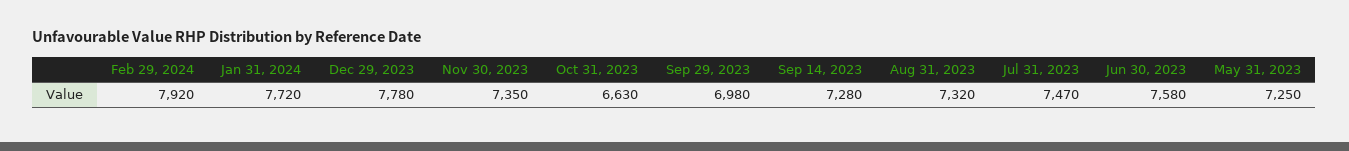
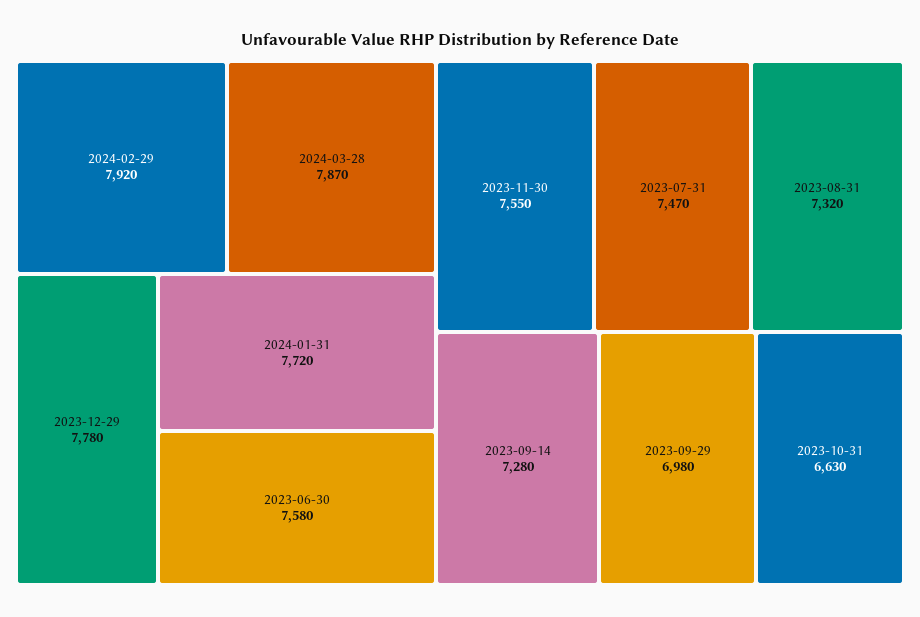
Nov 30, 2023: 7350 -> 7550
May 31, 2023: 7250 -> none
2024-03-28: none -> 7870

